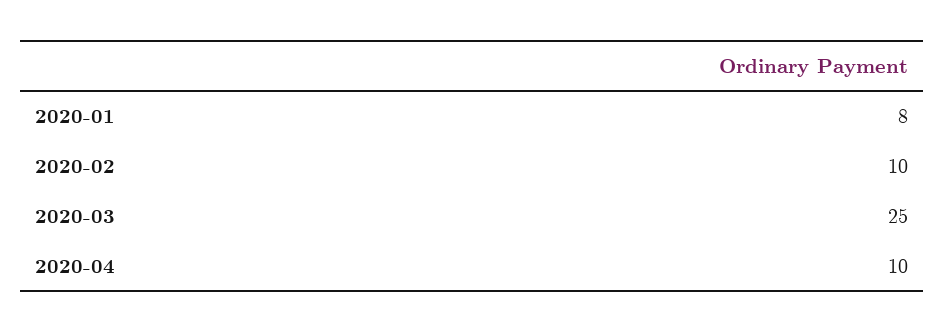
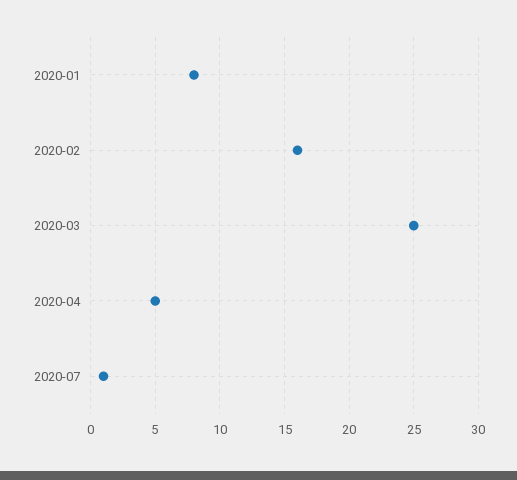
2020-02: 10 -> 16
2020-04: 10 -> 5
2020-07: none -> 1

